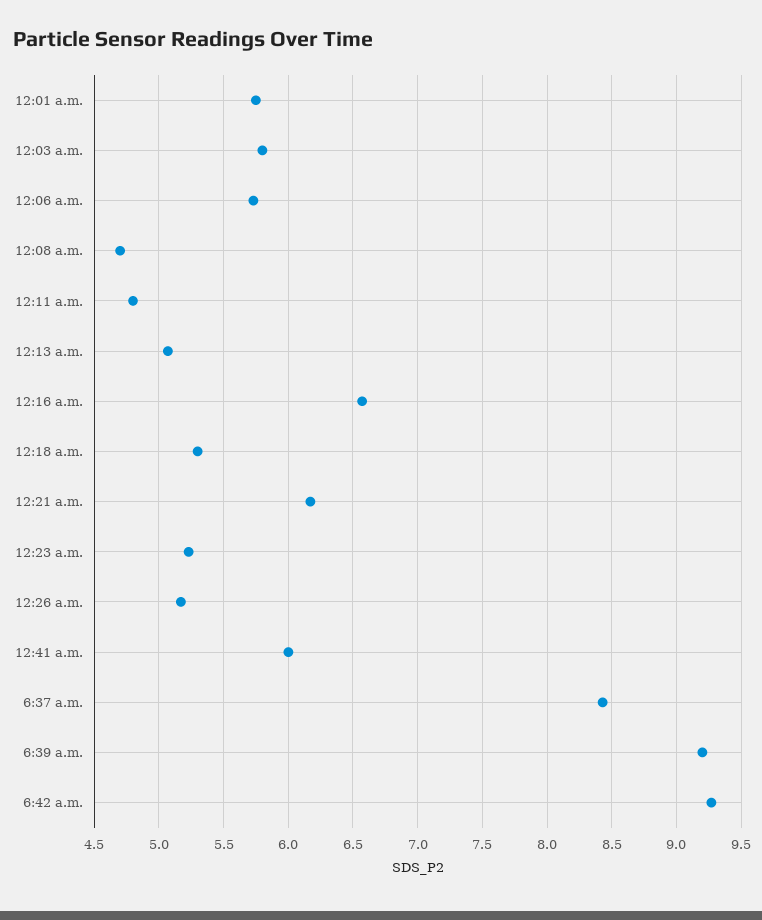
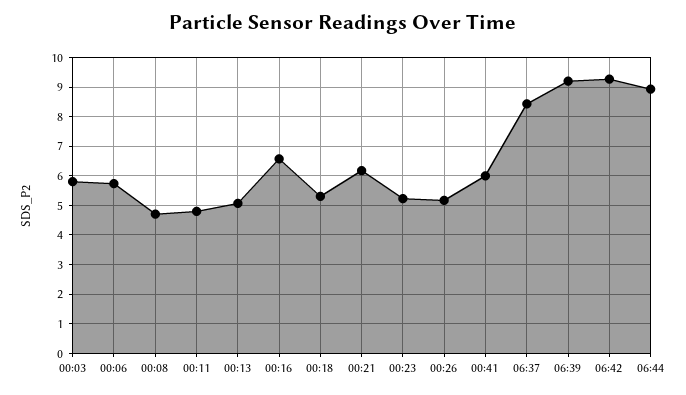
12:01 a.m.: 5.75 -> none
06:44: none -> 9

